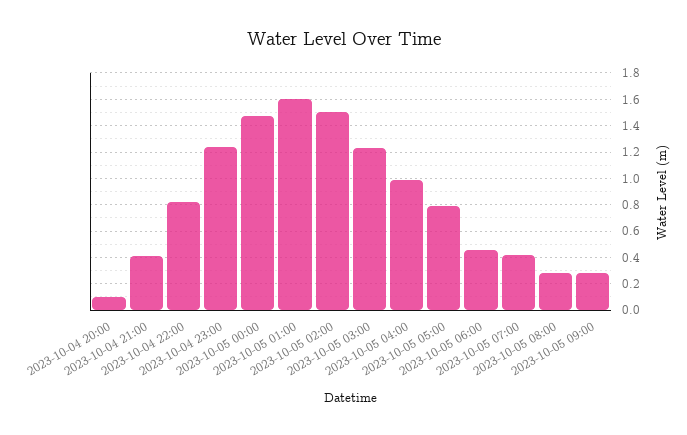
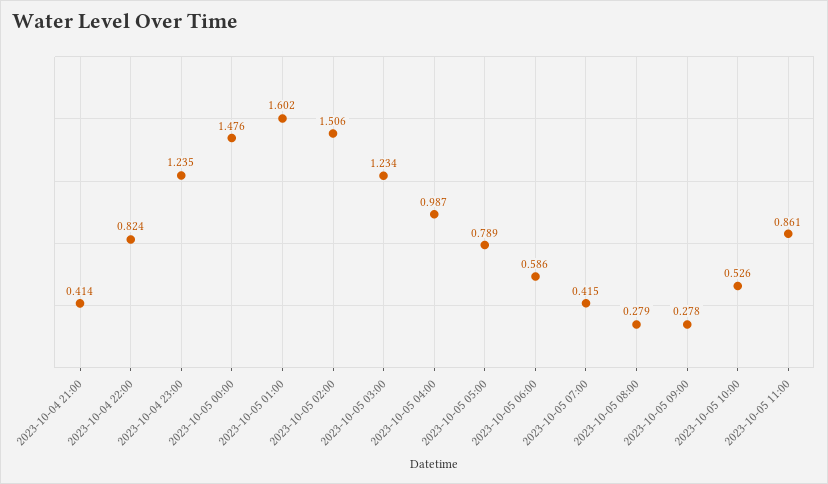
2023-10-04 20:00: 0.1 -> none
2023-10-05 06:00: 0.45 -> 0.586
2023-10-05 10:00: none -> 0.526
2023-10-05 11:00: none -> 0.861

